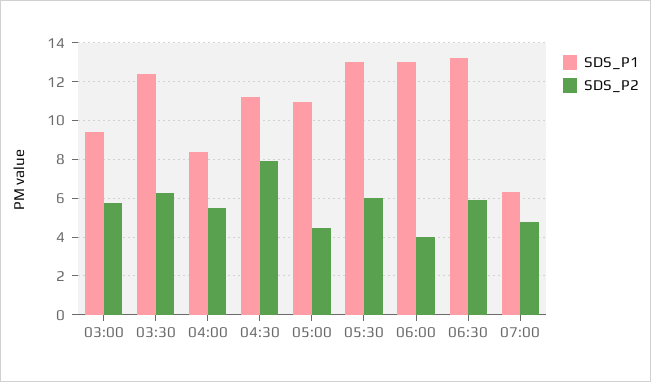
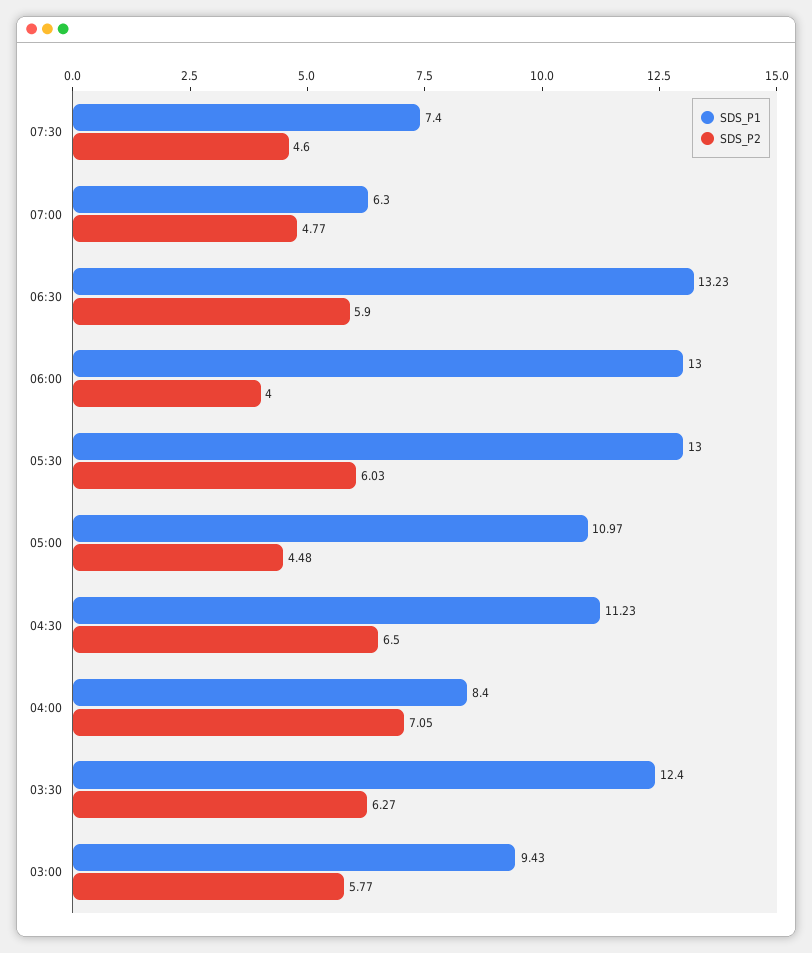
SDS_P2, 04:00: 5.5 -> 7.05
SDS_P2, 04:30: 8 -> 6.5
SDS_P1, 07:30: none -> 7.4
SDS_P2, 07:30: none -> 4.6

